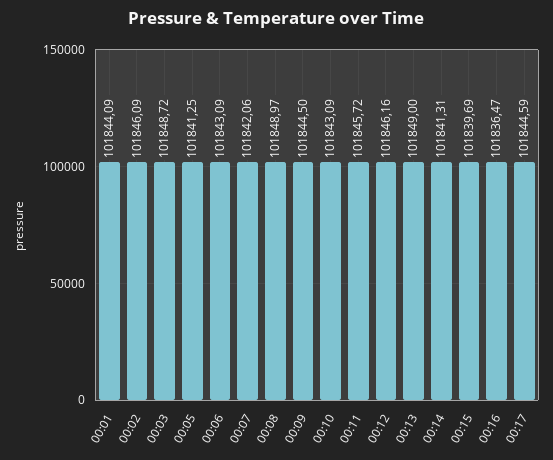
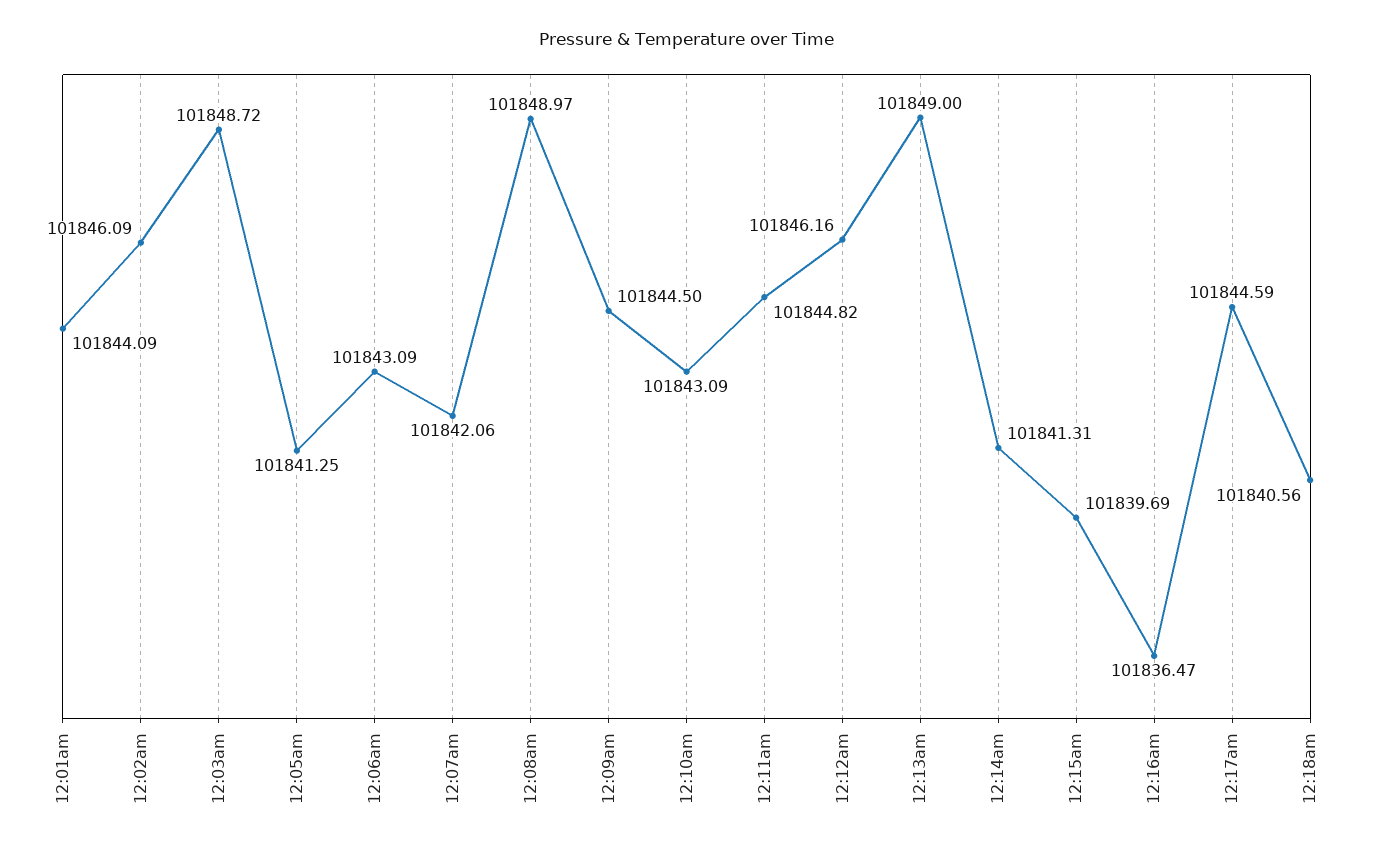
00:11: 101845.72 -> 101844.82
12:18am: none -> 101840.56

